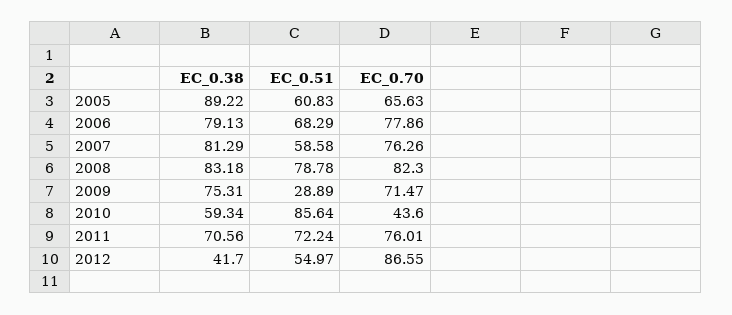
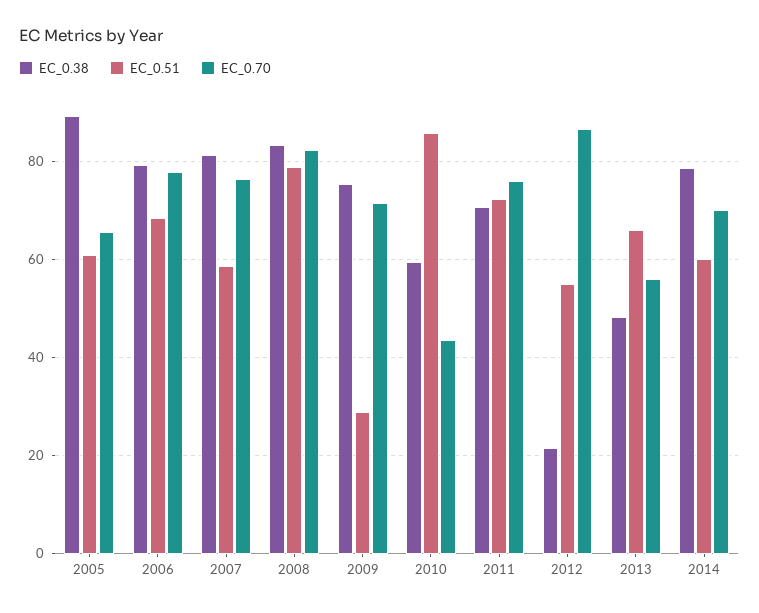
EC_0.38, 2012: 41.7 -> 22
EC_0.38, 2013: none -> 48
EC_0.51, 2013: none -> 66
EC_0.70, 2013: none -> 56
EC_0.38, 2014: none -> 78
EC_0.51, 2014: none -> 60
EC_0.70, 2014: none -> 70

